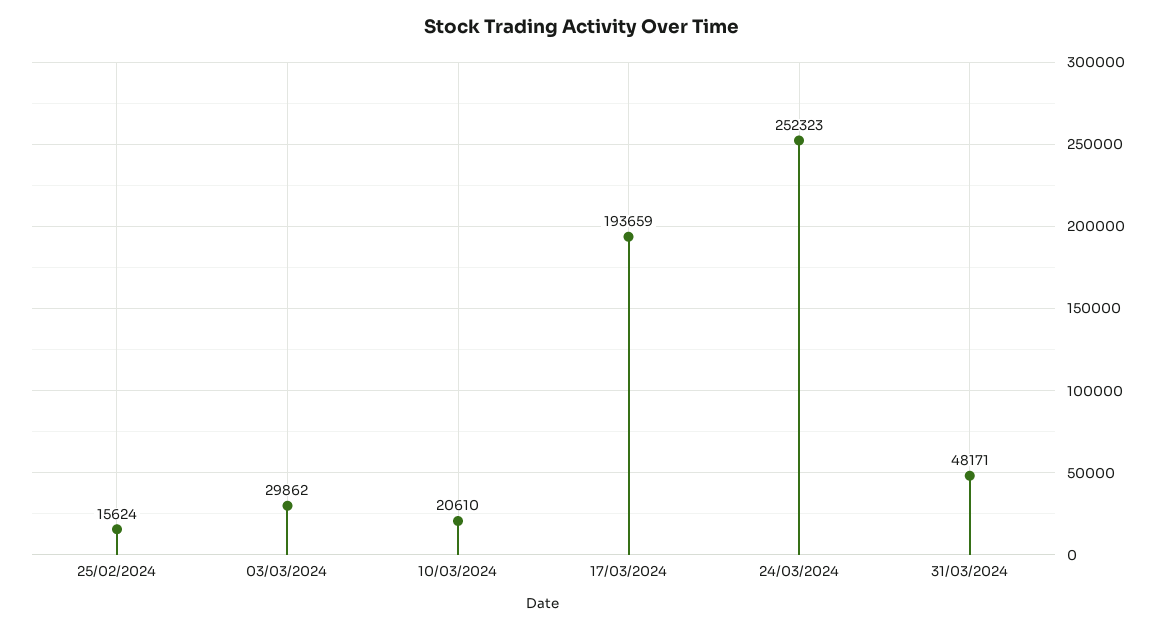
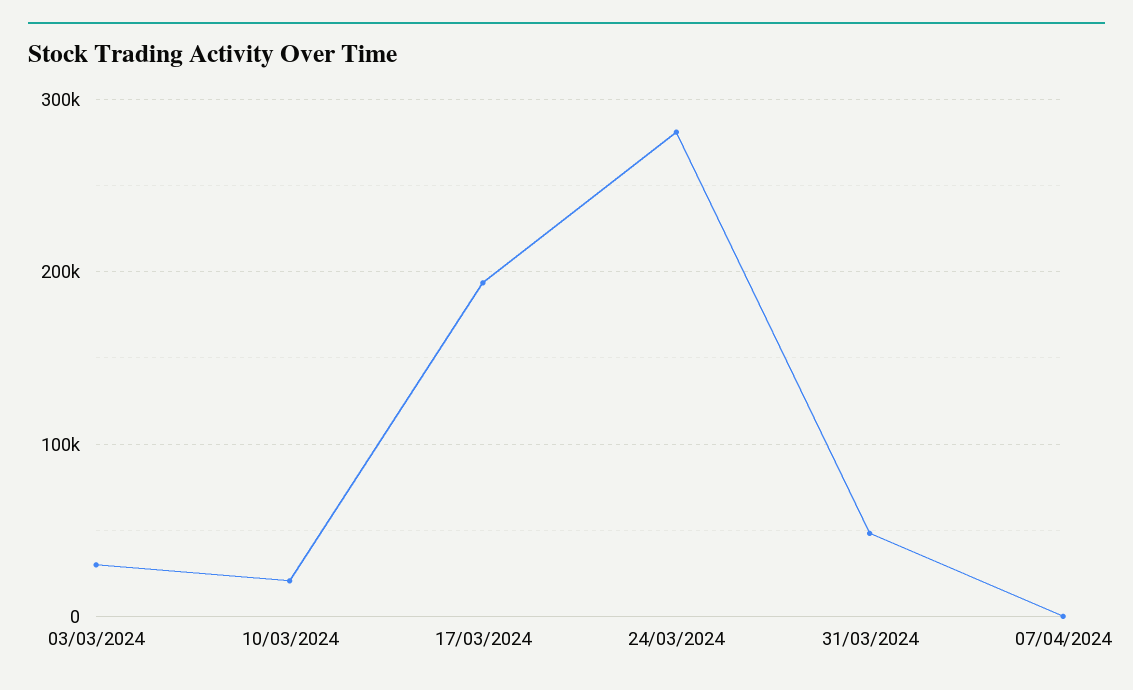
25/02/2024: 15624 -> none
24/03/2024: 252323 -> 280000
07/04/2024: none -> 0

